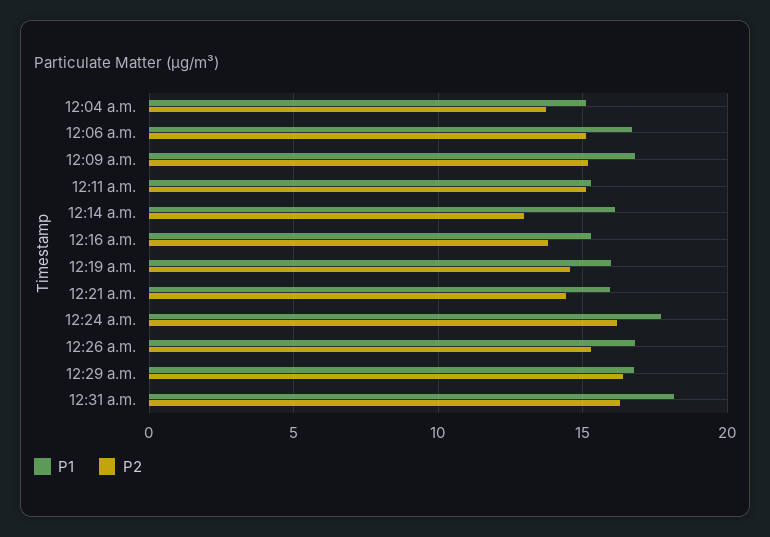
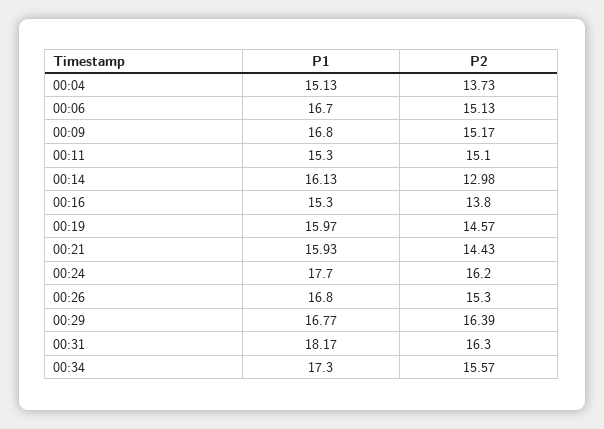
P1, 00:34: none -> 17.3
P2, 00:34: none -> 15.57

